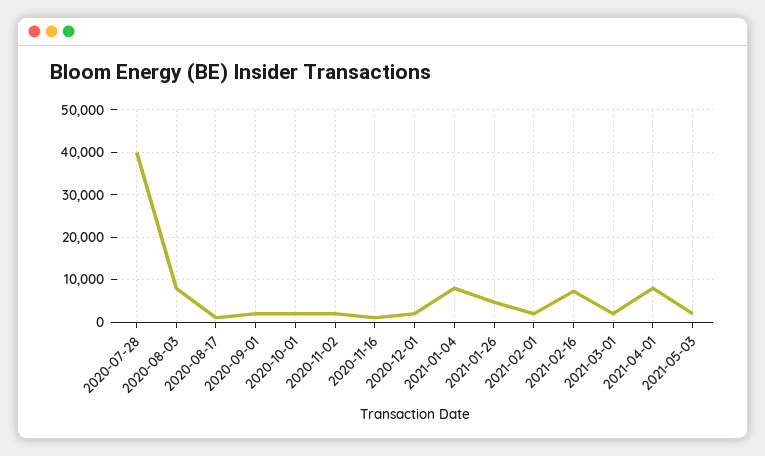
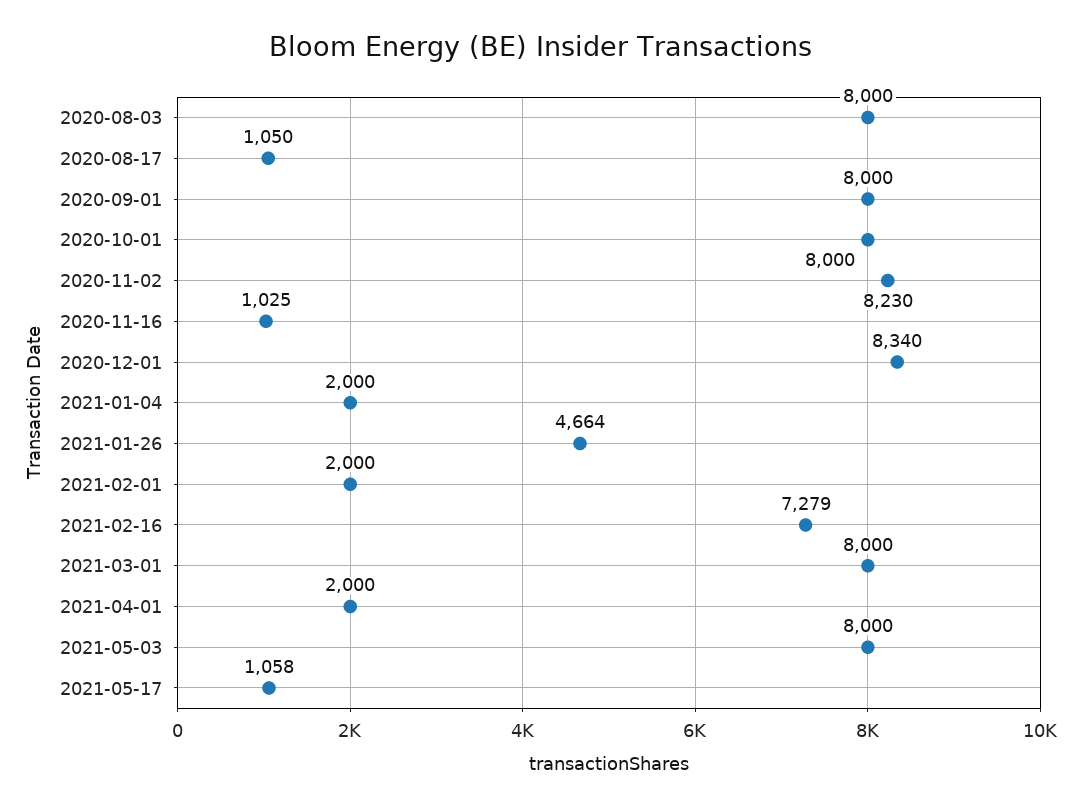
2020-07-28: 40000 -> none
2020-09-01: 2000 -> 8000
2020-10-01: 2000 -> 8000
2020-11-02: 2000 -> 8230
2020-12-01: 2000 -> 8340
2021-01-04: 8000 -> 2000
2021-03-01: 2000 -> 8000
2021-04-01: 8000 -> 2000
2021-05-03: 2000 -> 8000
2021-05-17: none -> 1058

